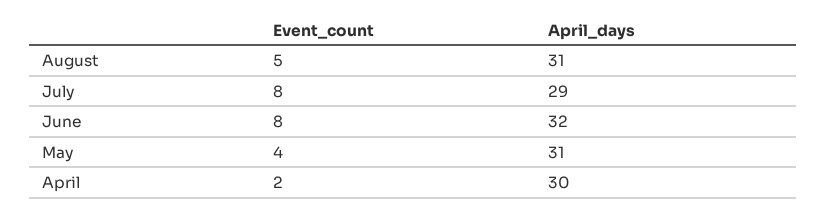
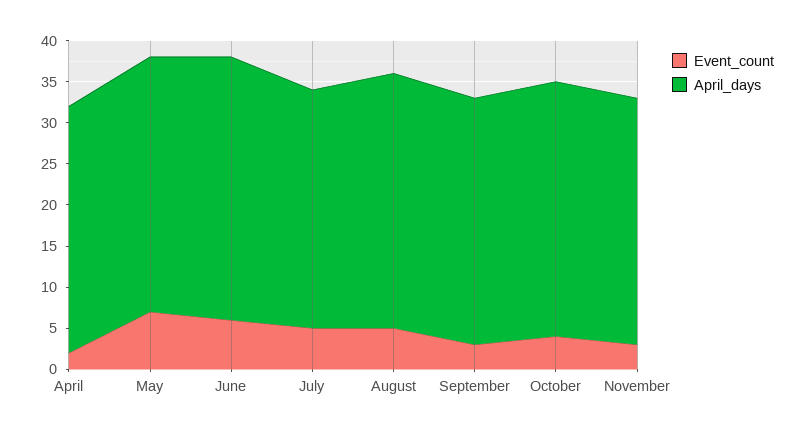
Event_count, July: 8 -> 5
Event_count, June: 8 -> 6
Event_count, May: 4 -> 7
Event_count, September: none -> 3
April_days, September: none -> 30
Event_count, October: none -> 4
April_days, October: none -> 31
Event_count, November: none -> 3
April_days, November: none -> 30

